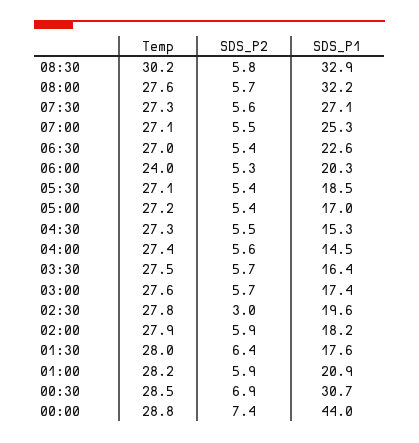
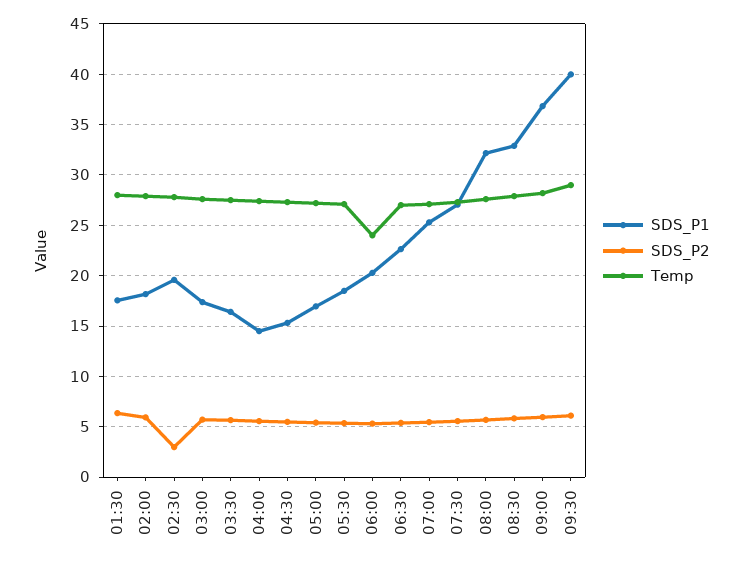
Temp, 08:30: 30.2 -> 28
Temp, 01:00: 28.2 -> none
SDS_P2, 01:00: 5.9 -> none
SDS_P1, 01:00: 20.9 -> none
Temp, 00:30: 28.5 -> none
SDS_P2, 00:30: 6.9 -> none
SDS_P1, 00:30: 30.7 -> none
Temp, 00:00: 28.8 -> none
SDS_P2, 00:00: 7.4 -> none
SDS_P1, 00:00: 44 -> none
SDS_P1, 09:00: none -> 37
SDS_P2, 09:00: none -> 6
Temp, 09:00: none -> 28
SDS_P1, 09:30: none -> 40
SDS_P2, 09:30: none -> 6
Temp, 09:30: none -> 29

